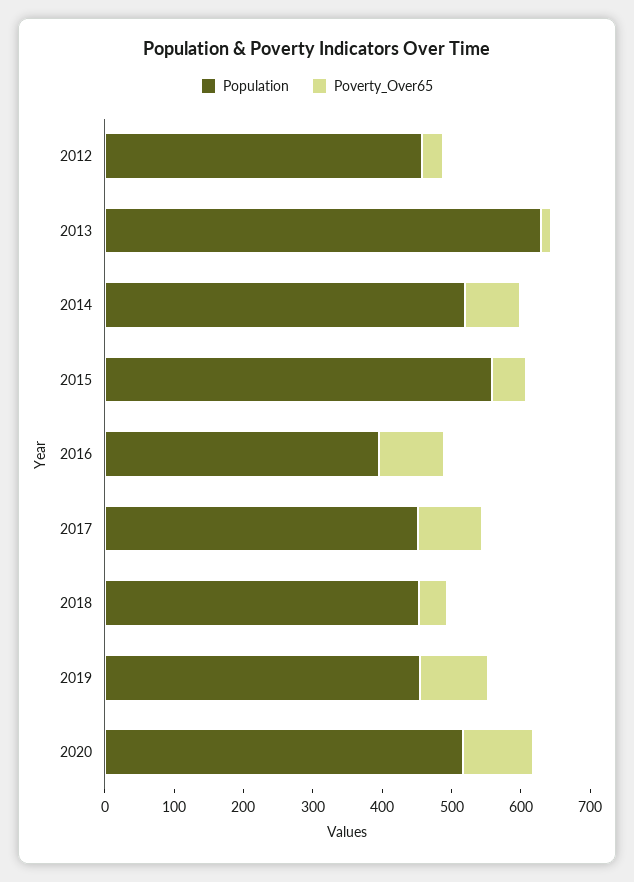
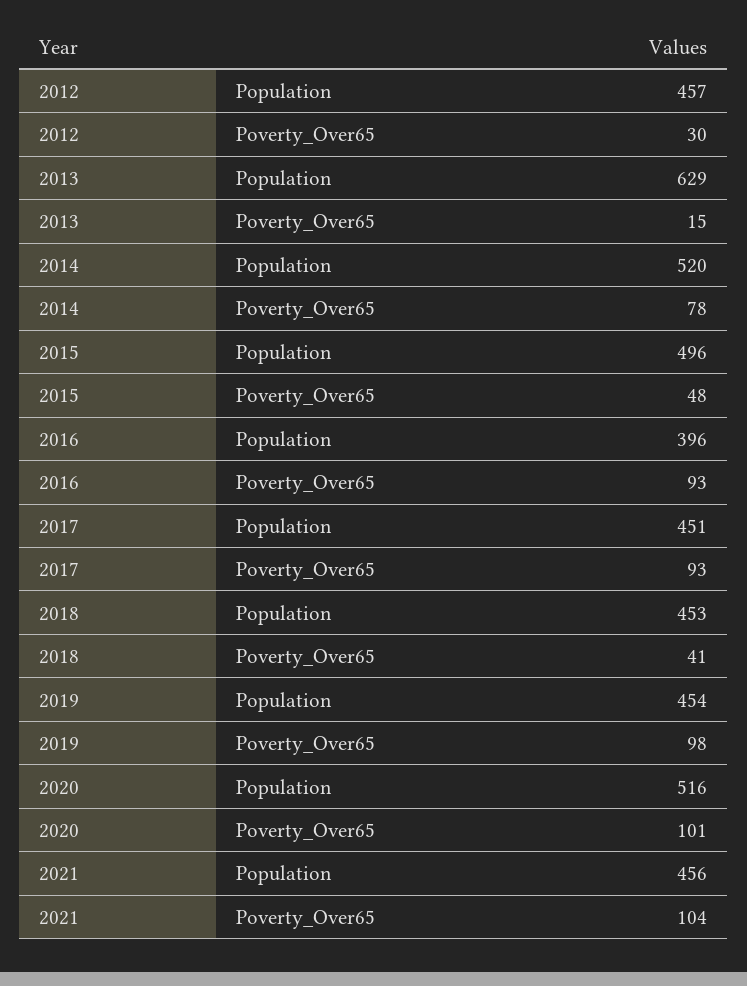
Population, 2015: 560 -> 496
Population, 2021: none -> 456
Poverty_Over65, 2021: none -> 104

